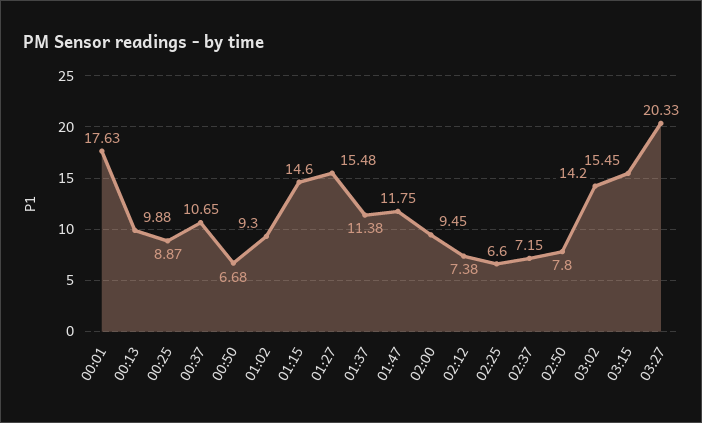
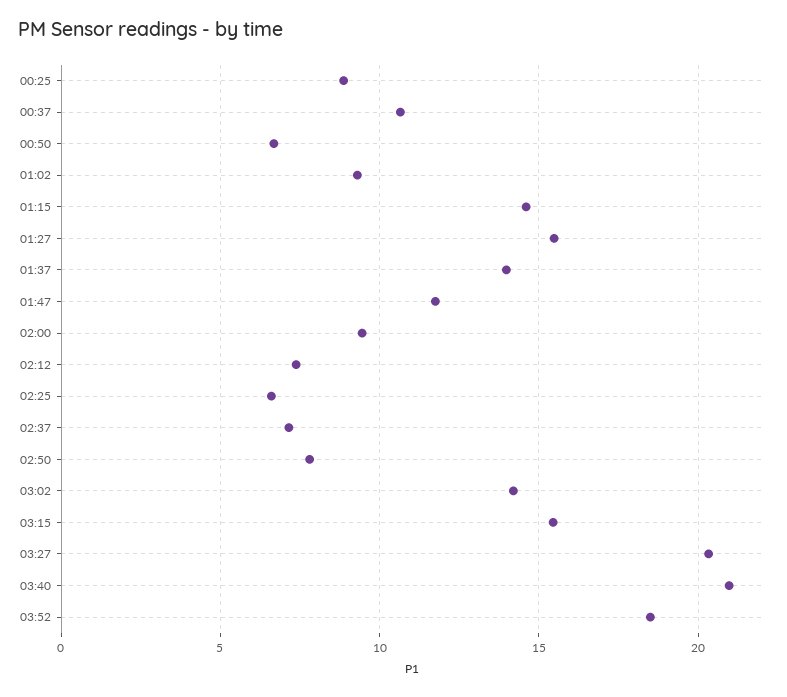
00:01: 17.63 -> none
00:13: 9.88 -> none
01:37: 11.38 -> 14
03:40: none -> 21
03:52: none -> 18.5

